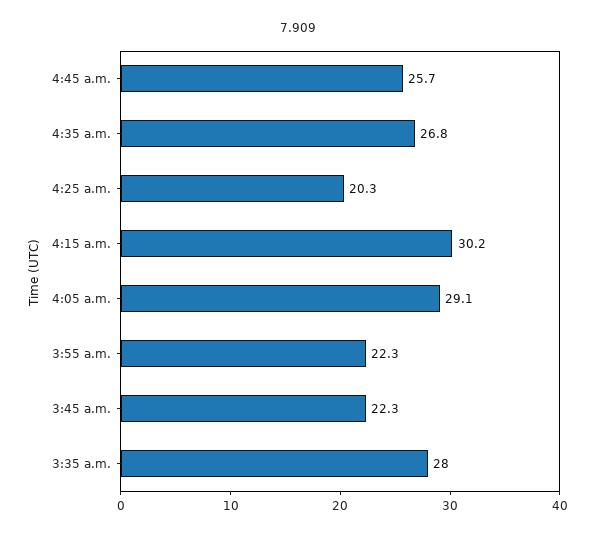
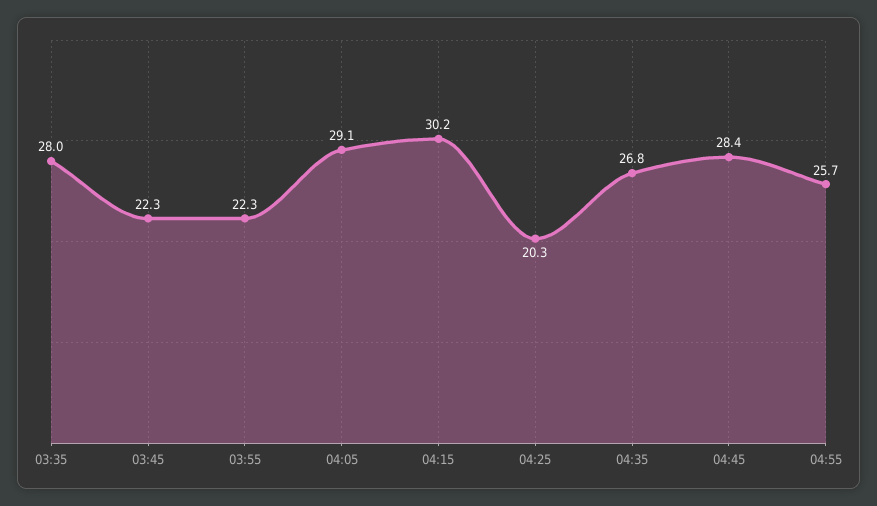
4:45 a.m.: 25.7 -> 28.4
04:55: none -> 25.7

